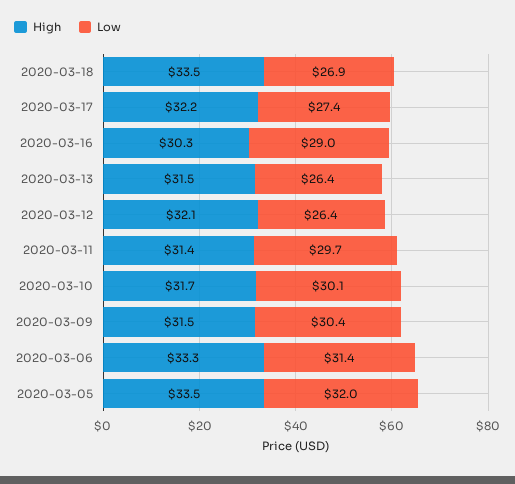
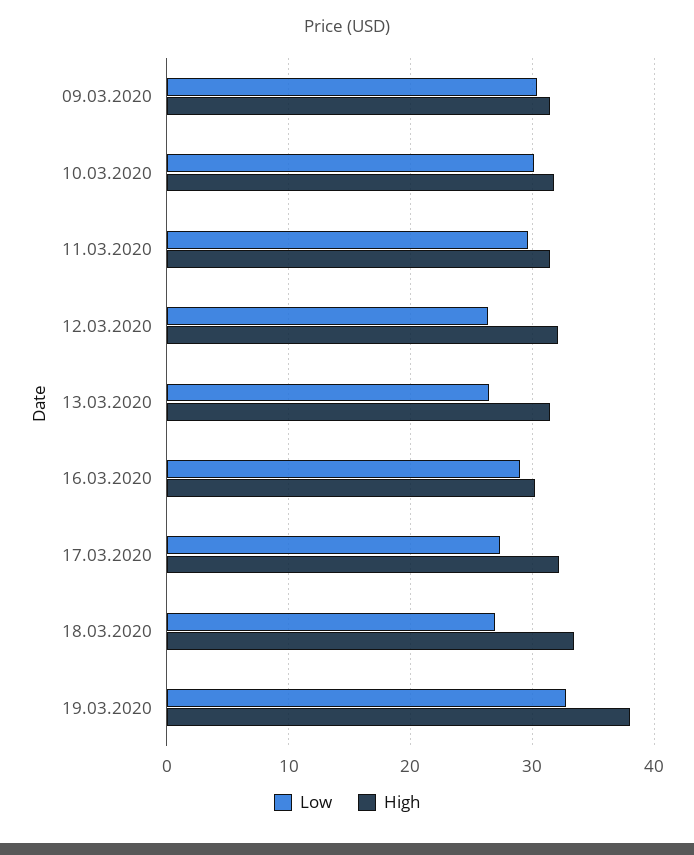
High, 2020-03-06: 33.3 -> none
Low, 2020-03-06: 31.4 -> none
High, 2020-03-05: 33.5 -> none
Low, 2020-03-05: 32 -> none
Low, 19.03.2020: none -> 33
High, 19.03.2020: none -> 38

